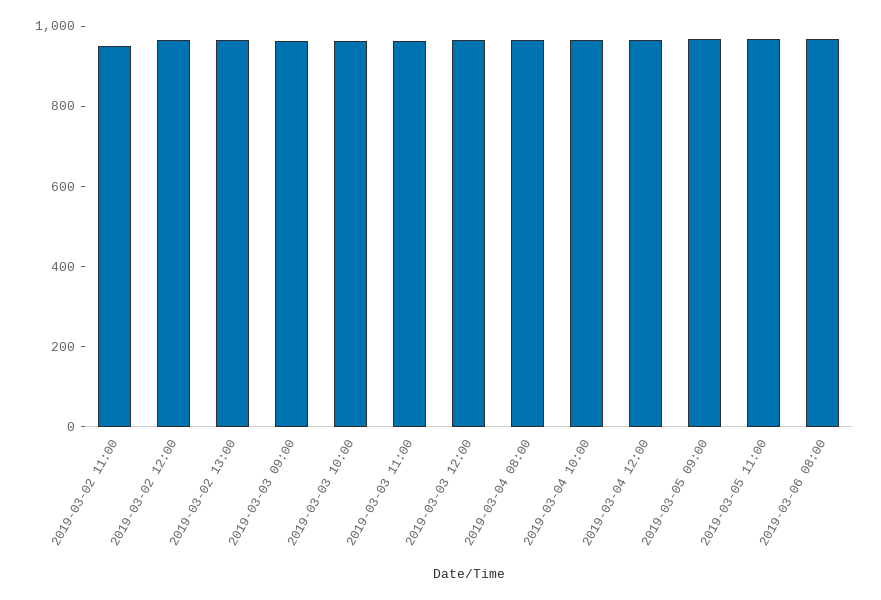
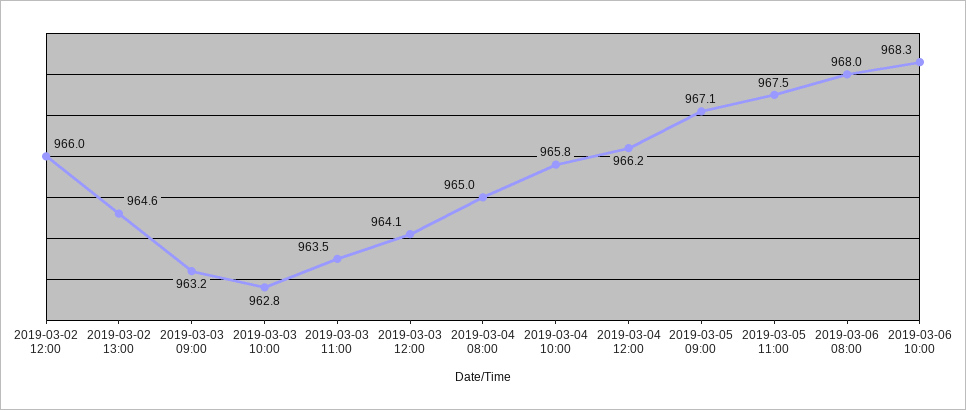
2019-03-02 11:00: 950 -> none
2019-03-06 10:00: none -> 968.3

